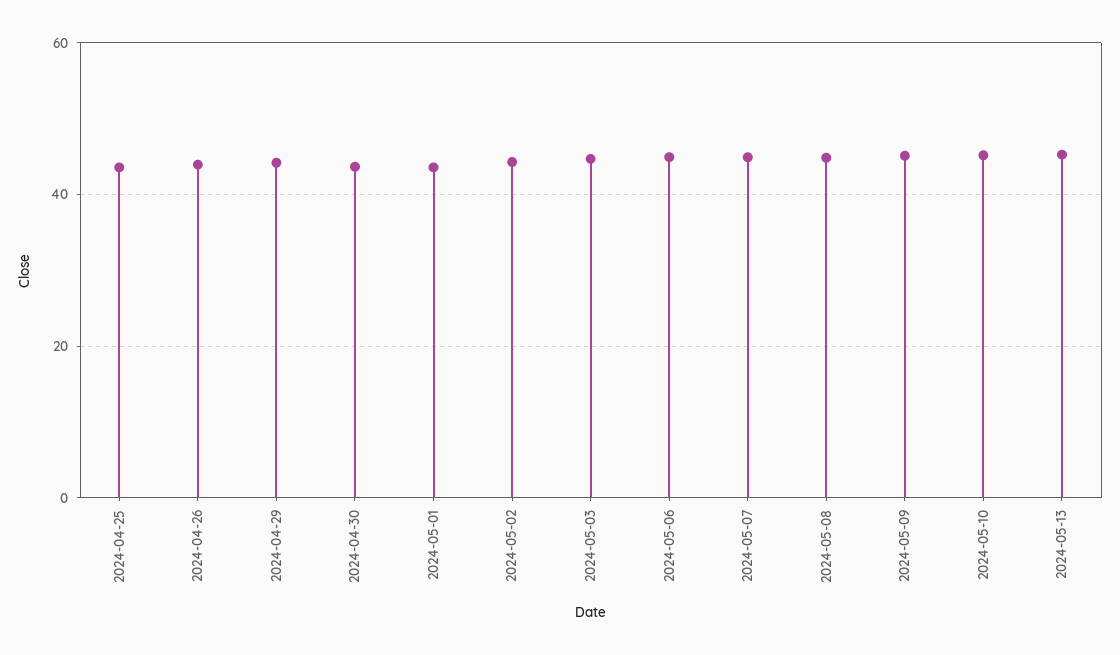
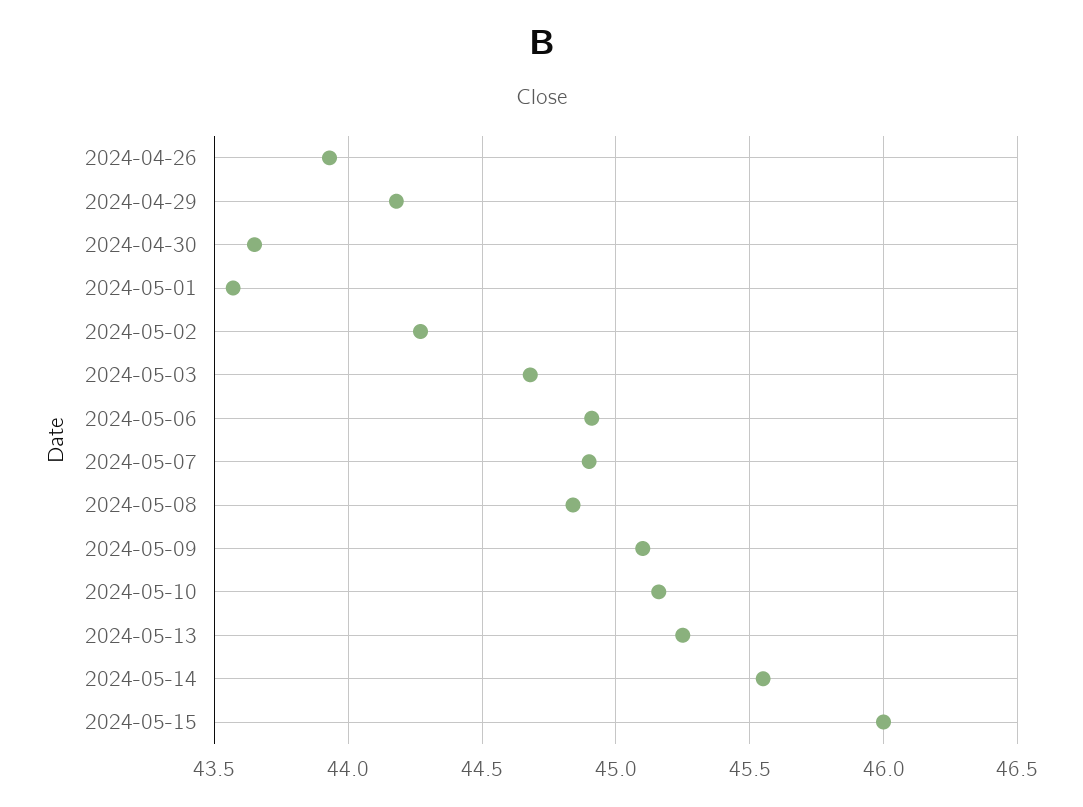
2024-04-25: 44 -> none
2024-05-14: none -> 45.55
2024-05-15: none -> 46

